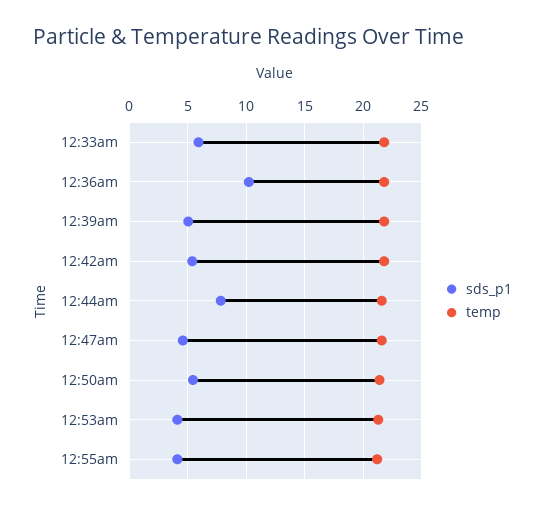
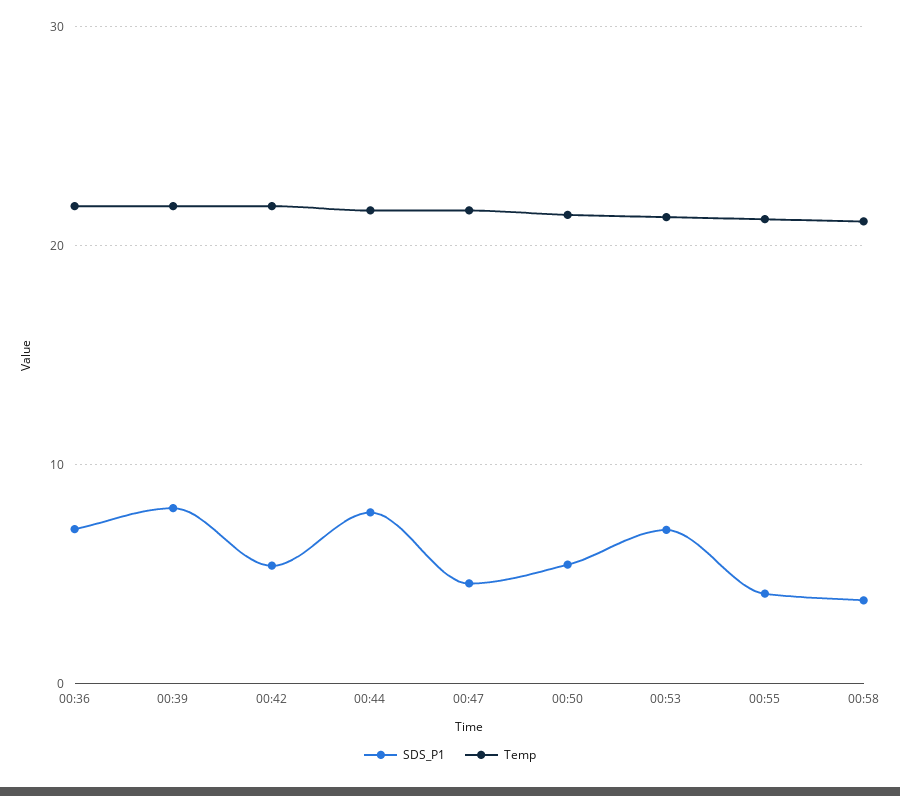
sds_p1, 12:33am: 6 -> none
temp, 12:33am: 22 -> none
sds_p1, 12:36am: 10 -> 7
sds_p1, 12:39am: 5 -> 8
sds_p1, 12:53am: 4 -> 7
sds_p1, 00:58: none -> 4
temp, 00:58: none -> 21

